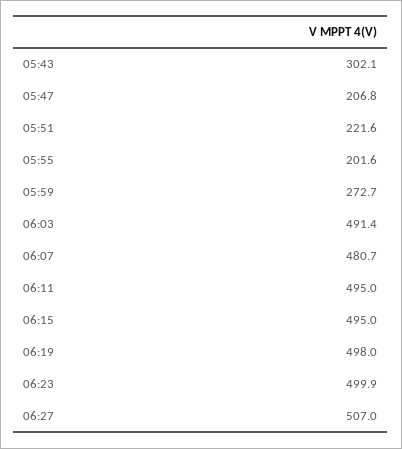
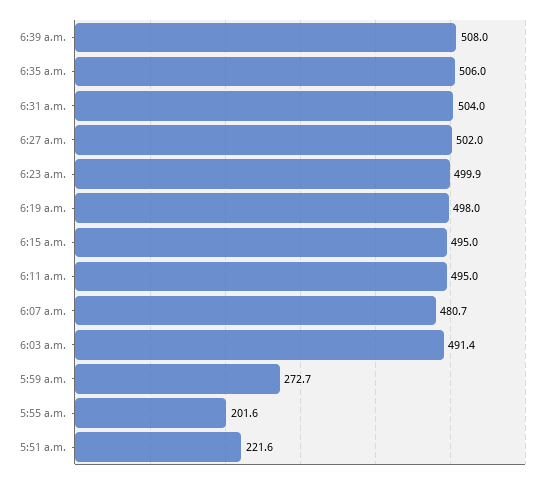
05:43: 302.1 -> none
05:47: 206.8 -> none
06:27: 507 -> 502
6:39 a.m.: none -> 508
6:35 a.m.: none -> 506
6:31 a.m.: none -> 504

